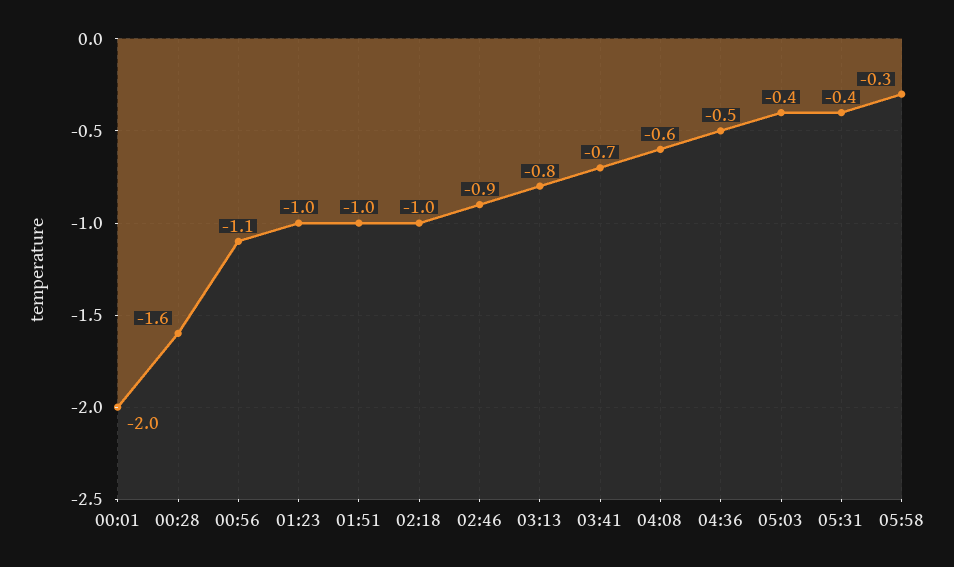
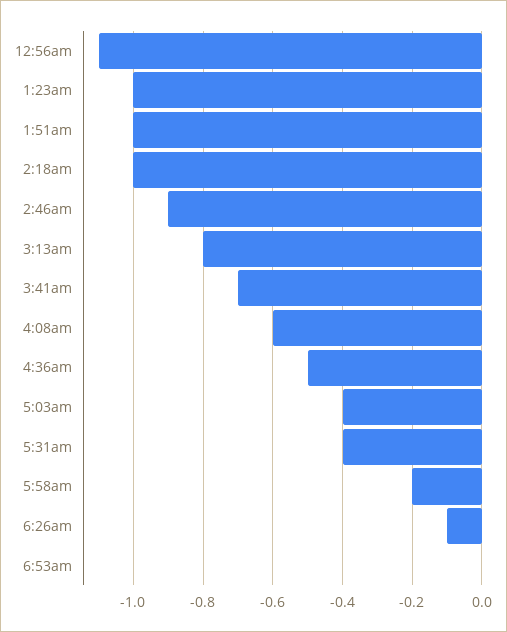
00:01: -2 -> none
00:28: -1.6 -> none
05:58: -0.3 -> -0.2
6:26am: none -> -0.1
6:53am: none -> 0

